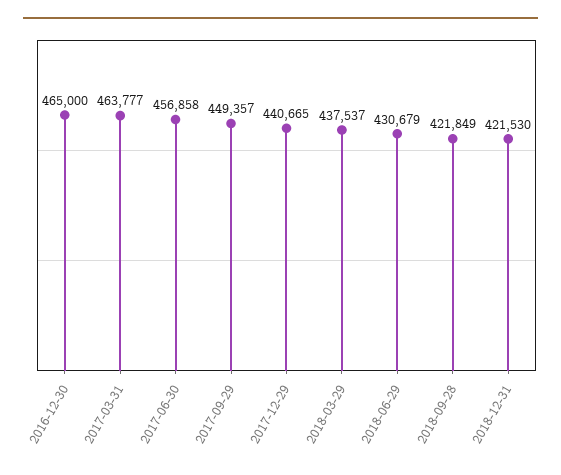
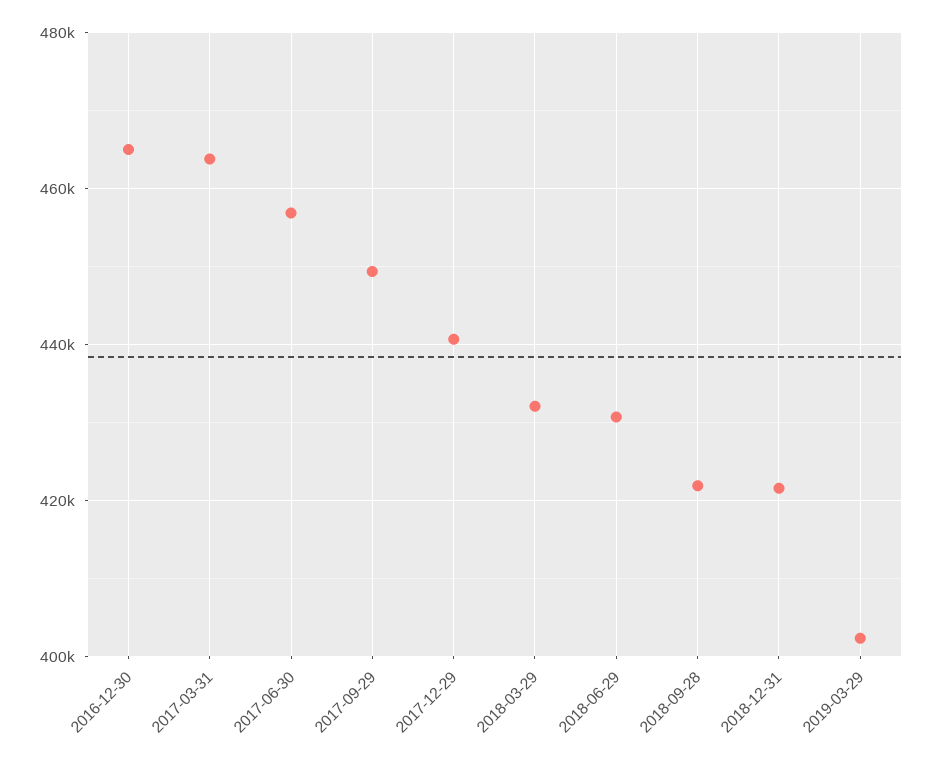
2018-03-29: 437537 -> 432000
2019-03-29: none -> 402000

